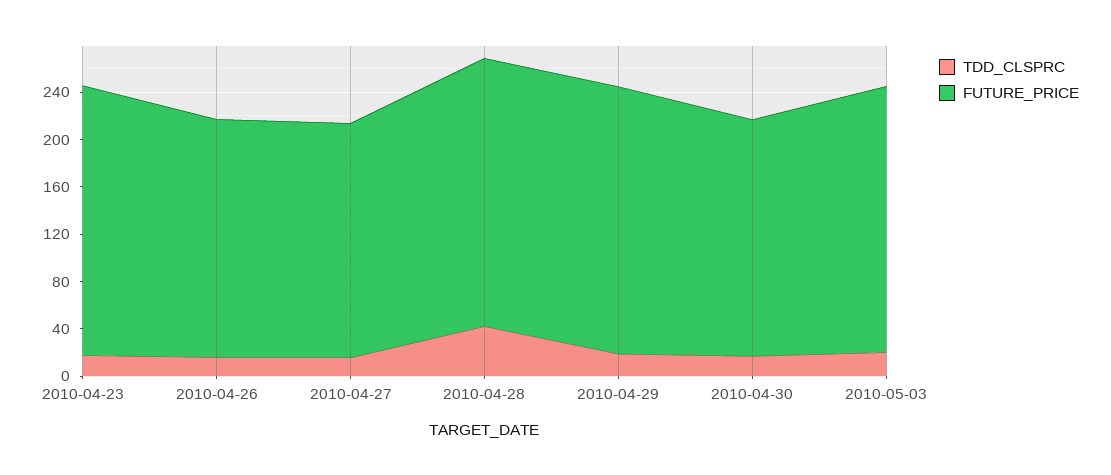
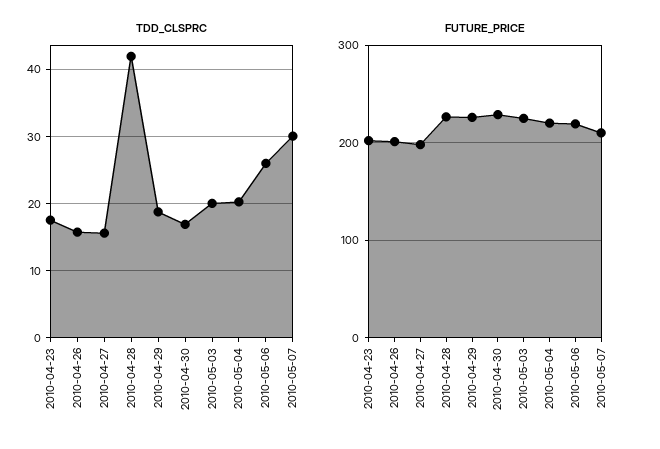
FUTURE_PRICE, 2010-04-23: 230 -> 200
FUTURE_PRICE, 2010-04-30: 200 -> 230
TDD_CLSPRC, 2010-05-04: none -> 20
TDD_CLSPRC, 2010-05-06: none -> 26
TDD_CLSPRC, 2010-05-07: none -> 30
FUTURE_PRICE, 2010-05-04: none -> 220
FUTURE_PRICE, 2010-05-06: none -> 220
FUTURE_PRICE, 2010-05-07: none -> 210

